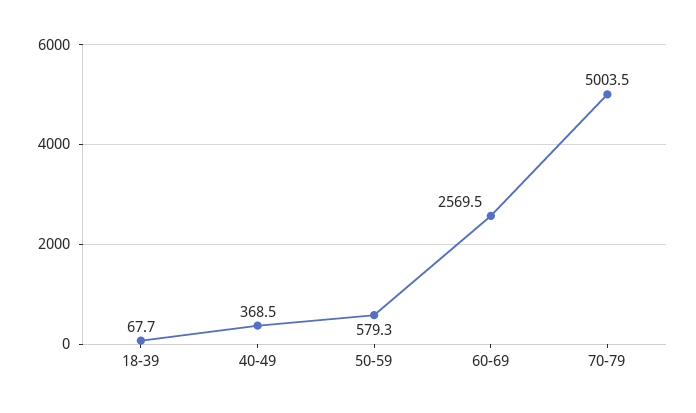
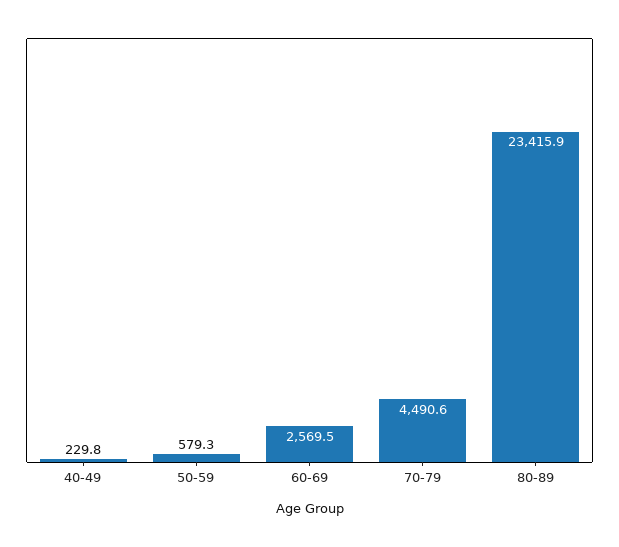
18-39: 67.7 -> none
40-49: 368.5 -> 229.8
70-79: 5003.5 -> 4490.6
80-89: none -> 23415.9

